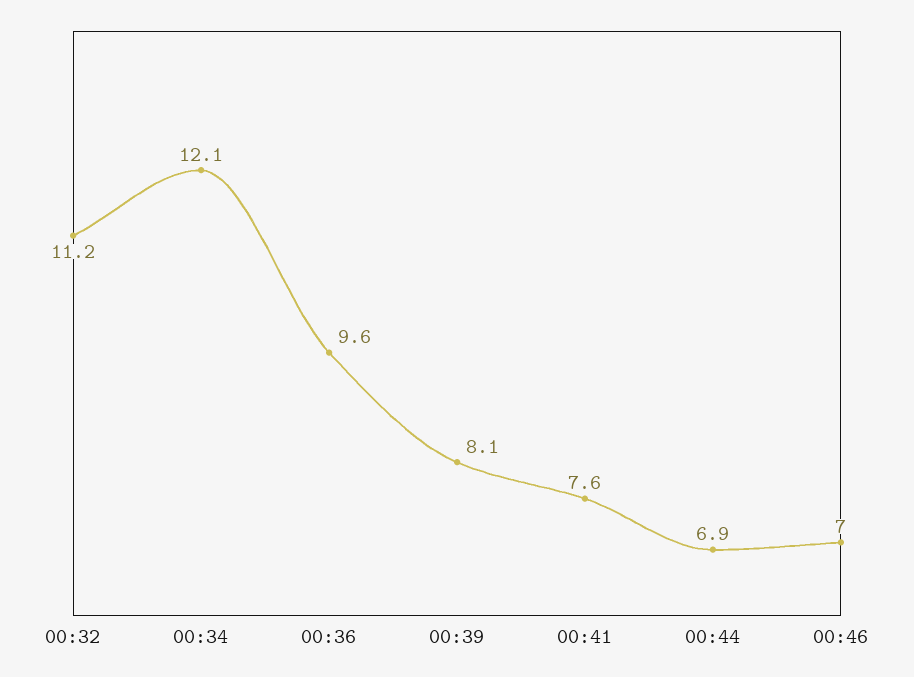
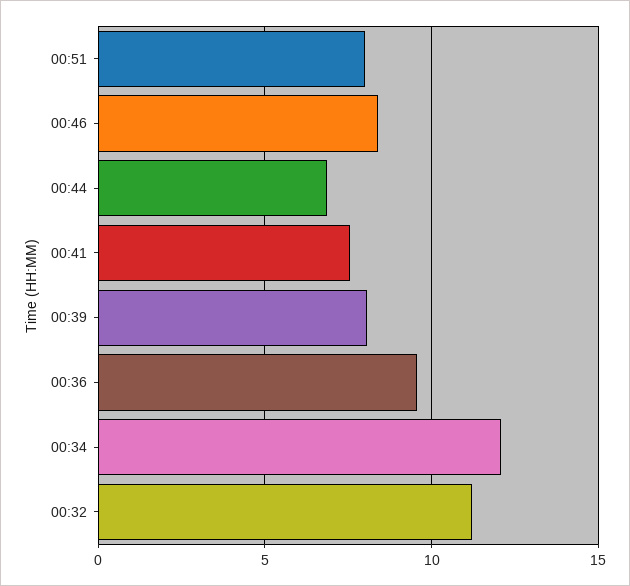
00:46: 7 -> 8.5
00:51: none -> 8

